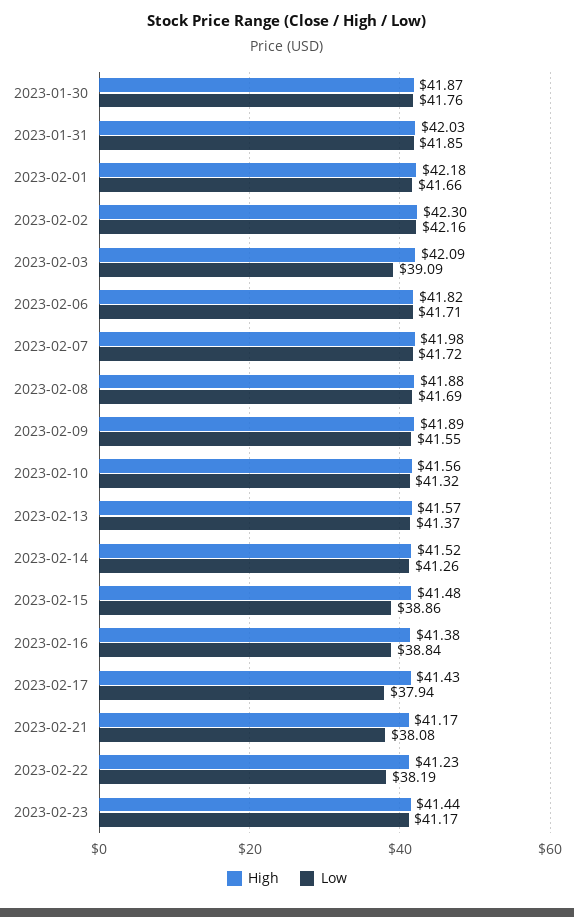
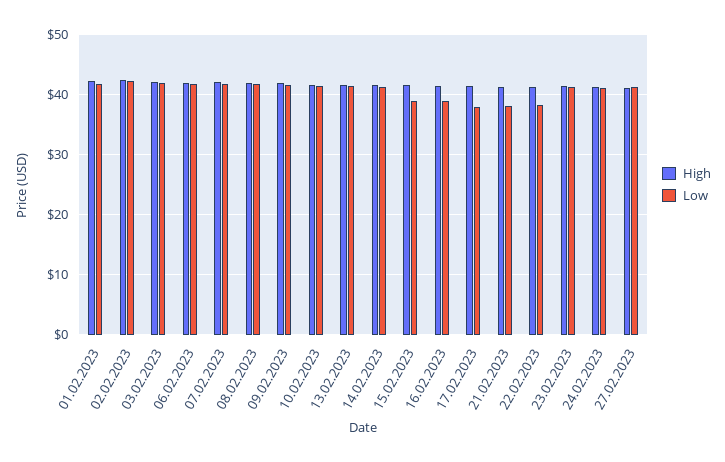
High, 2023-01-30: 41.87 -> none
Low, 2023-01-30: 41.76 -> none
High, 2023-01-31: 42.03 -> none
Low, 2023-01-31: 41.85 -> none
Low, 2023-02-03: 39.09 -> 42
High, 24.02.2023: none -> 41
Low, 24.02.2023: none -> 41
High, 27.02.2023: none -> 41
Low, 27.02.2023: none -> 41

